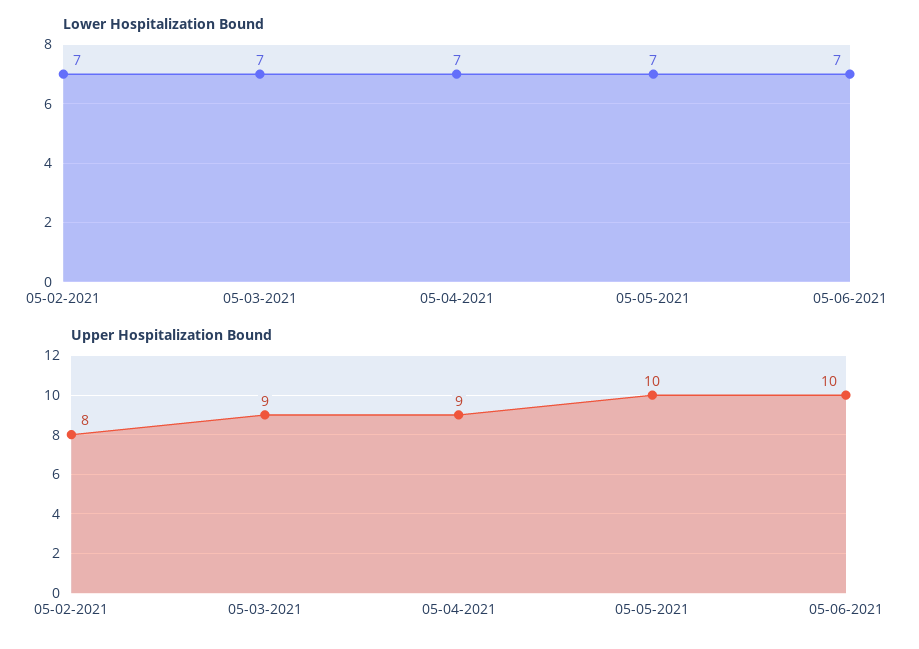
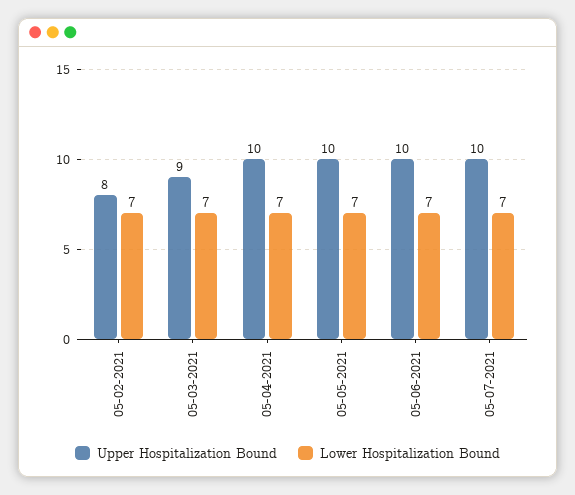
Upper Hospitalization Bound, 05-04-2021: 9 -> 10
Upper Hospitalization Bound, 05-07-2021: none -> 10
Lower Hospitalization Bound, 05-07-2021: none -> 7

